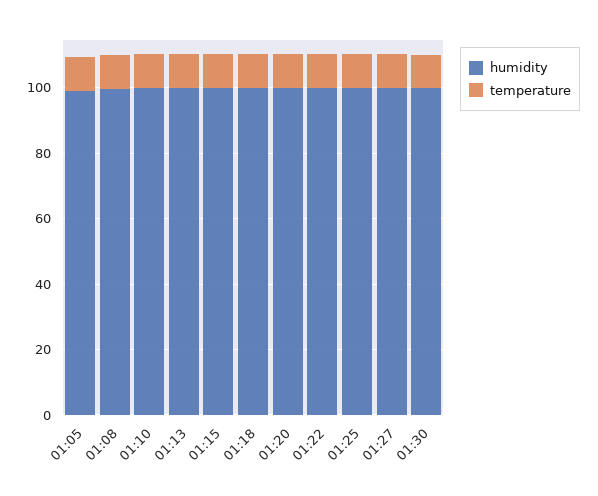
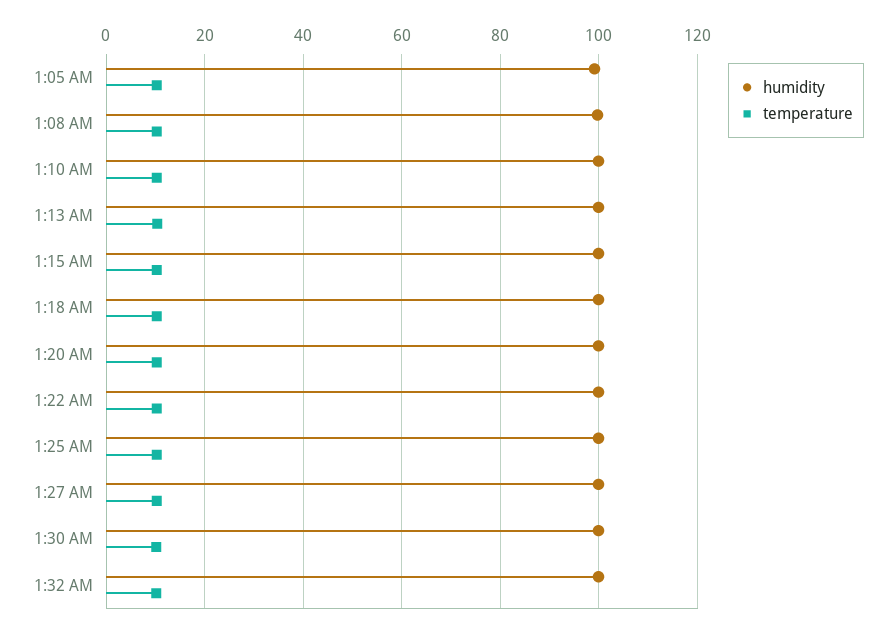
humidity, 1:32 AM: none -> 100
temperature, 1:32 AM: none -> 10

